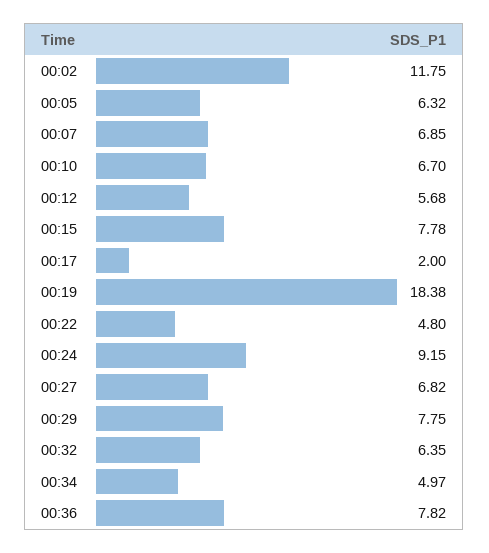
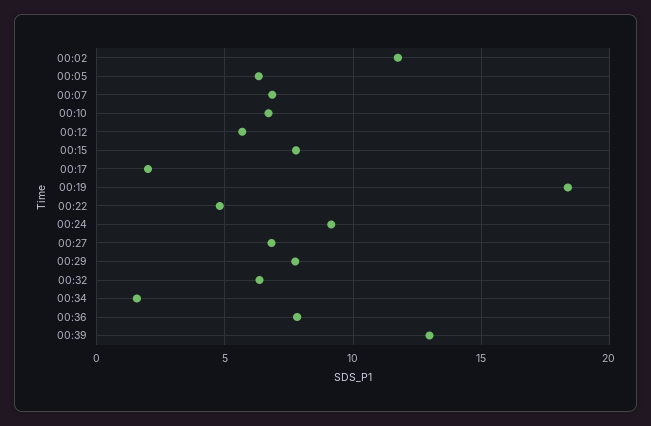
00:34: 4.97 -> 1.5
00:39: none -> 13

